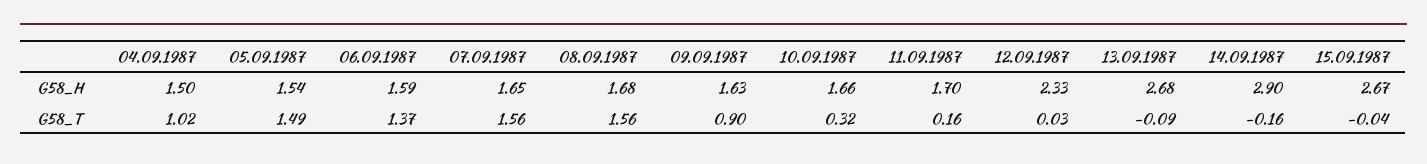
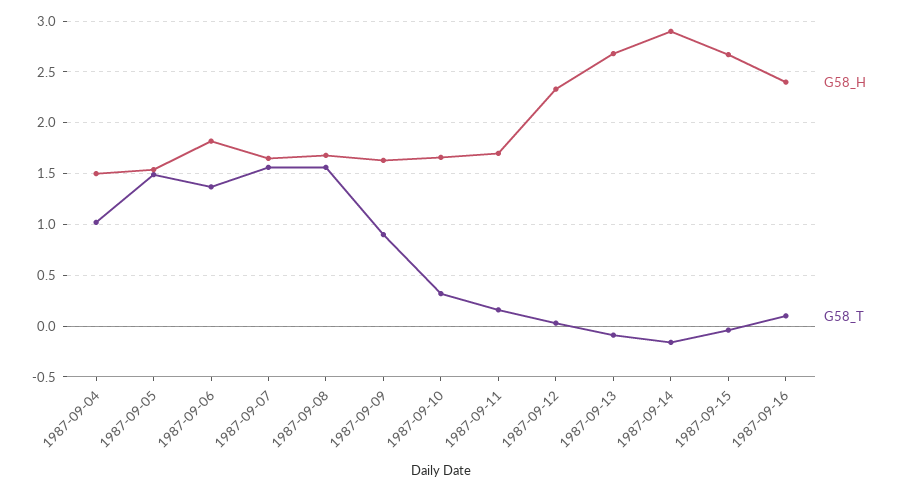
G58_H, 06.09.1987: 1.59 -> 1.8
G58_H, 1987-09-16: none -> 2.4
G58_T, 1987-09-16: none -> 0.1

